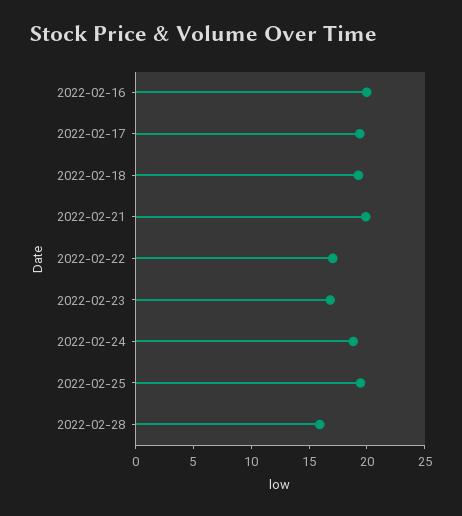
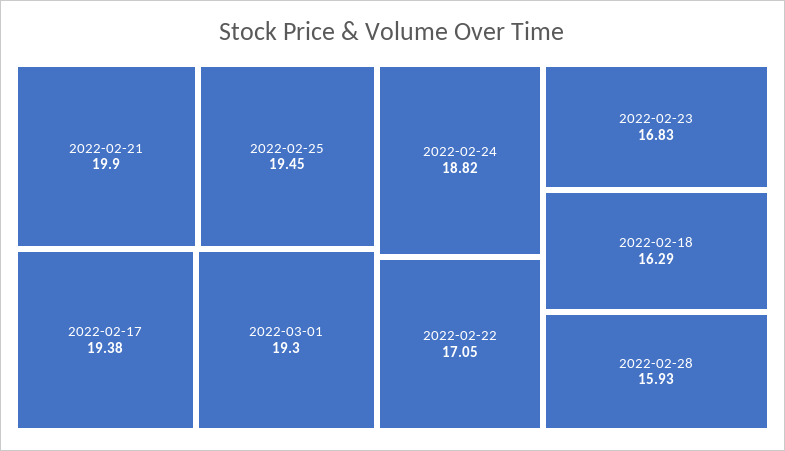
2022-02-16: 20 -> none
2022-02-18: 19 -> 16.29
2022-03-01: none -> 19.3

